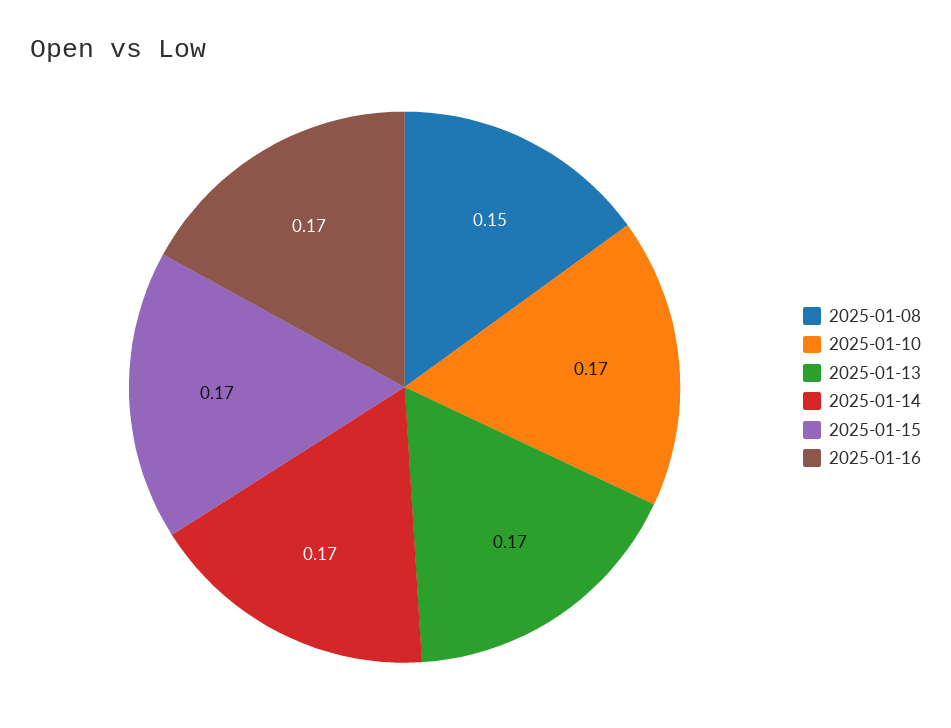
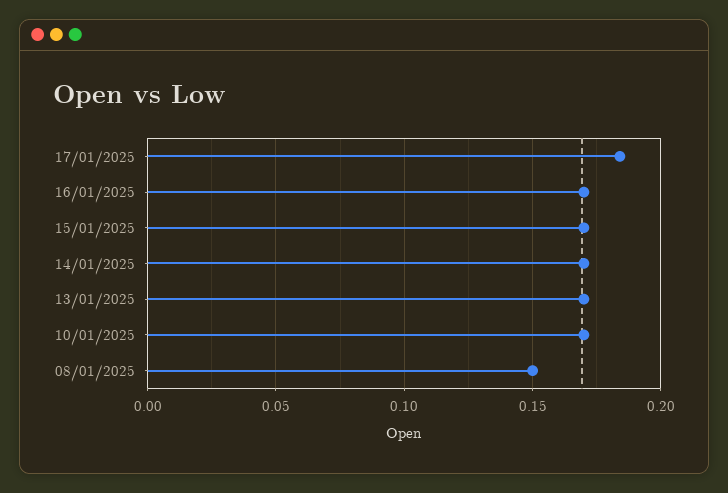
17/01/2025: none -> 0.185

